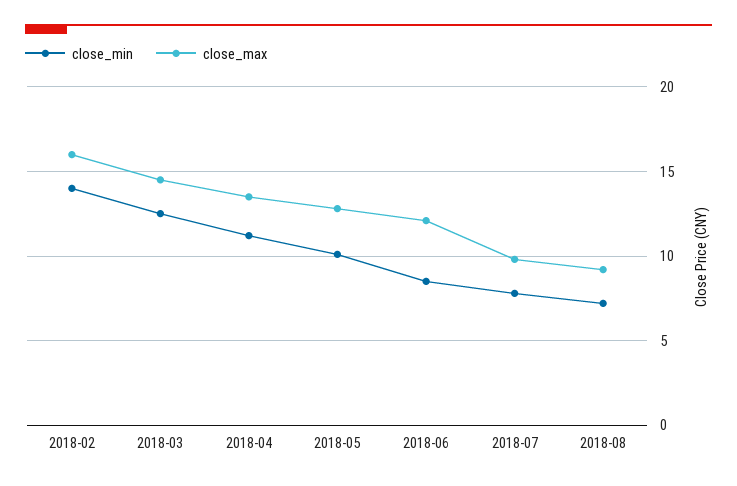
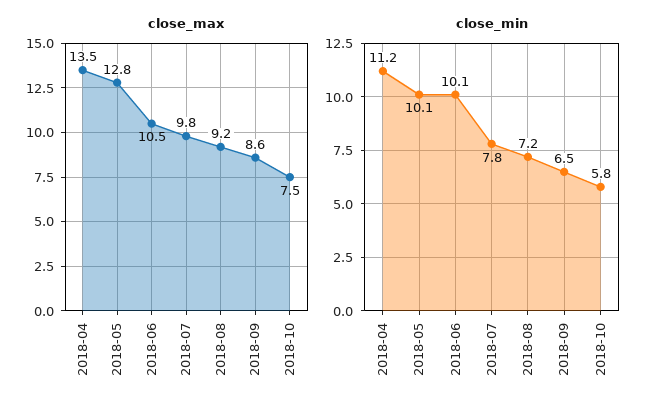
close_min, 2018-02: 14 -> none
close_max, 2018-02: 16 -> none
close_min, 2018-03: 12.5 -> none
close_max, 2018-03: 14.5 -> none
close_min, 2018-06: 8.5 -> 10.1
close_max, 2018-06: 12 -> 10.5
close_max, 2018-09: none -> 8.6
close_max, 2018-10: none -> 7.5
close_min, 2018-09: none -> 6.5
close_min, 2018-10: none -> 5.8

